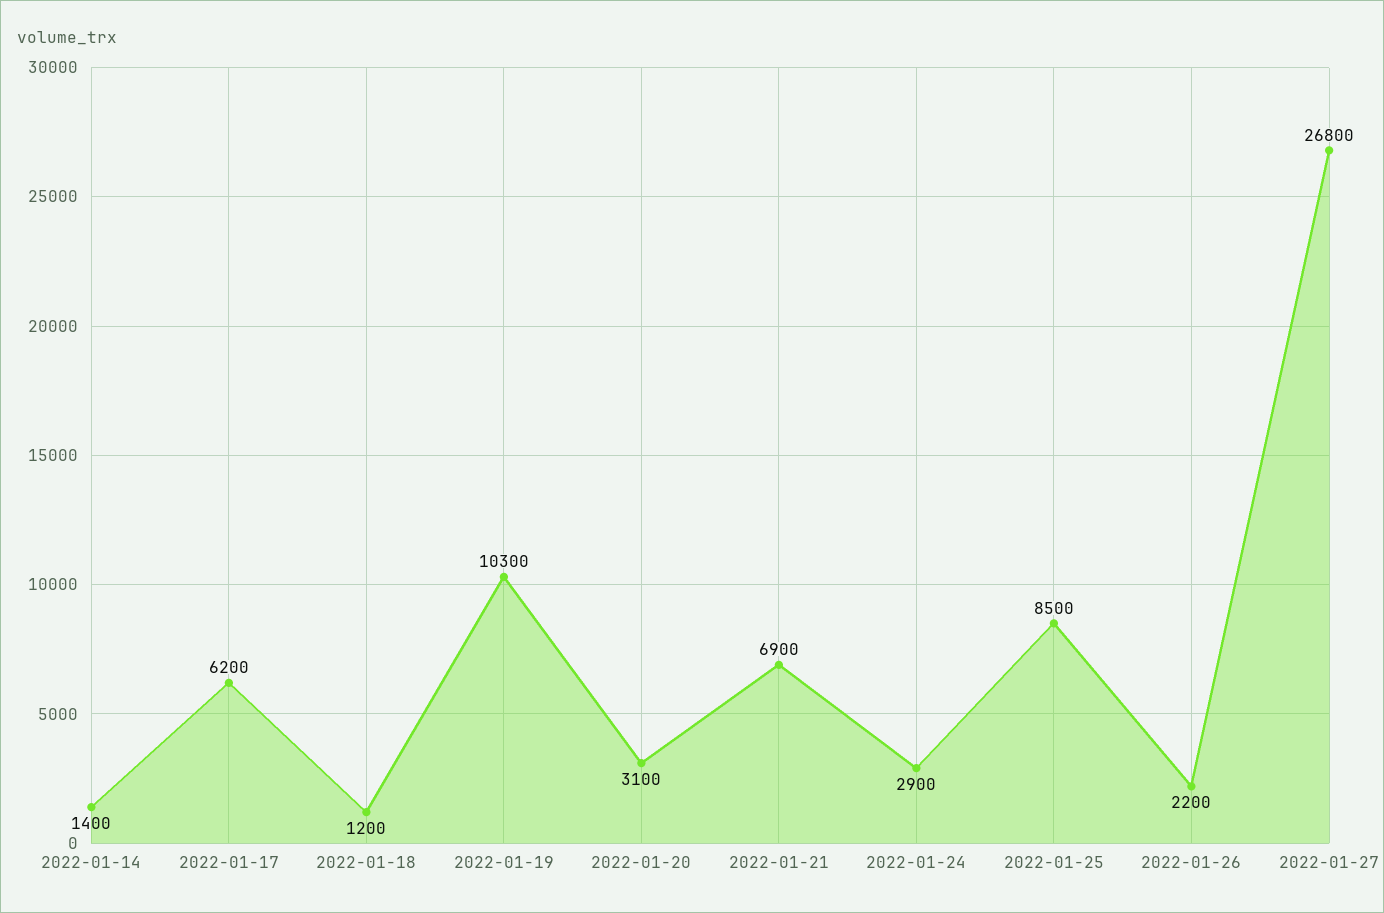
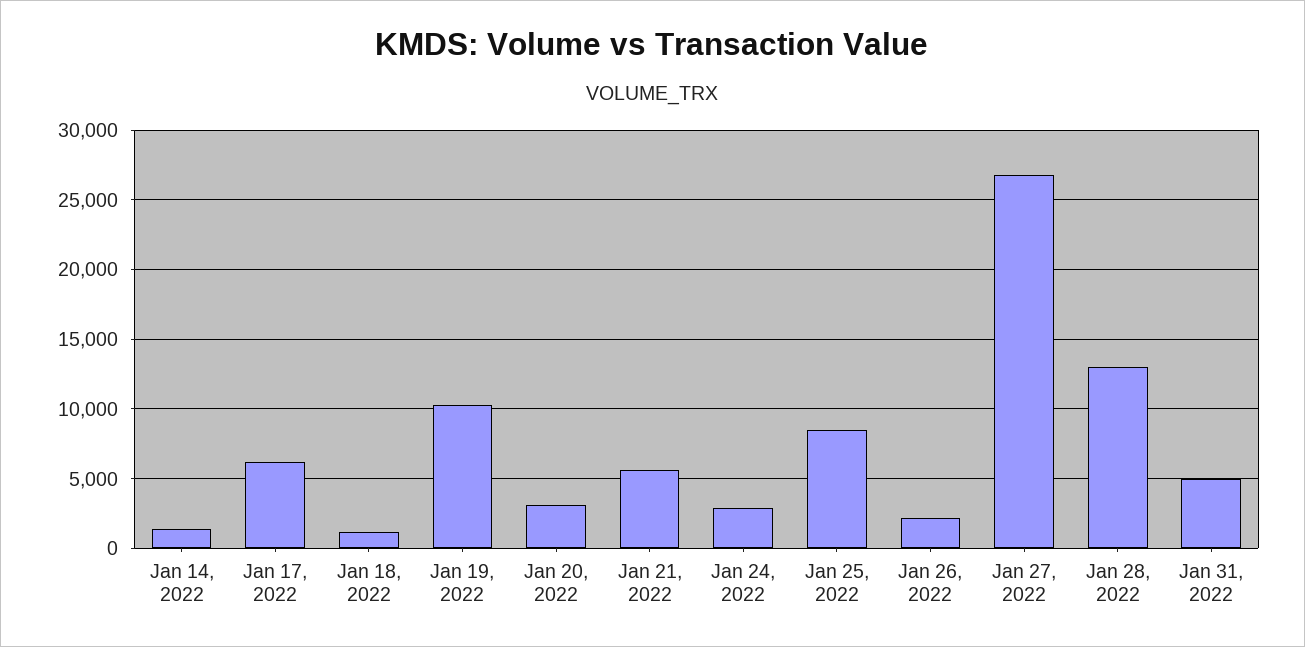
2022-01-21: 6900 -> 5500
Jan 28, 2022: none -> 13000
Jan 31, 2022: none -> 5000

